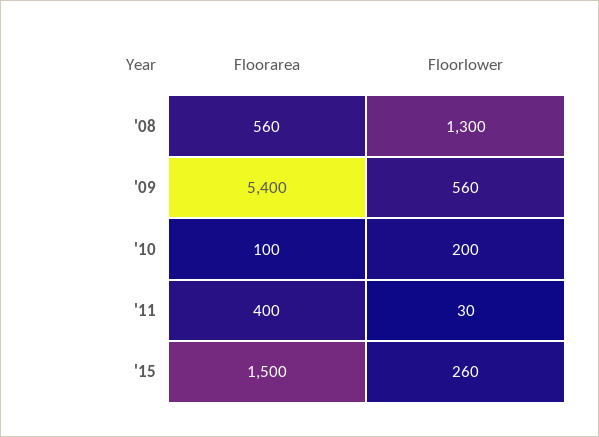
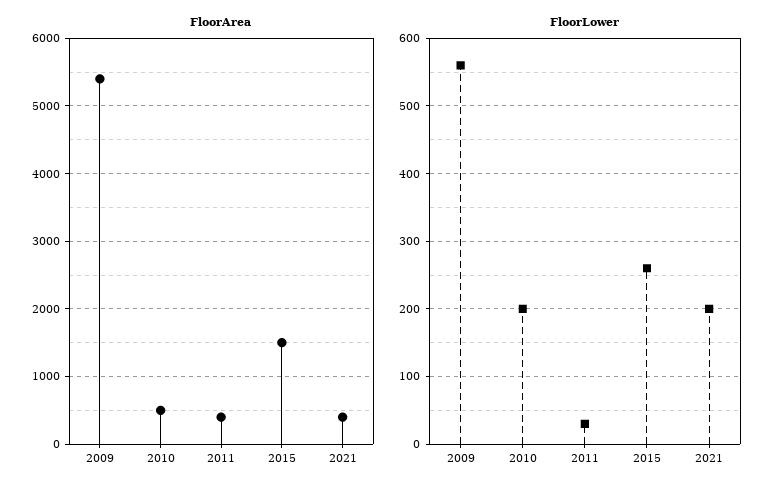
Floorarea, '08: 560 -> none
Floorlower, '08: 1300 -> none
Floorarea, '10: 100 -> 500
Floorarea, 2021: none -> 400
Floorlower, 2021: none -> 200

